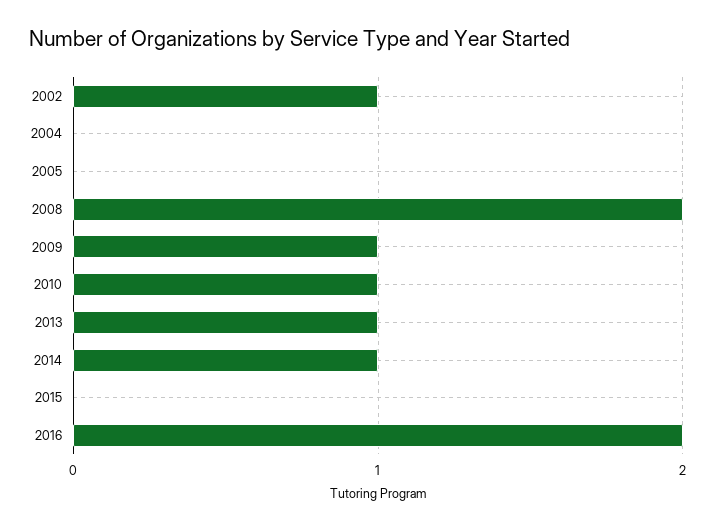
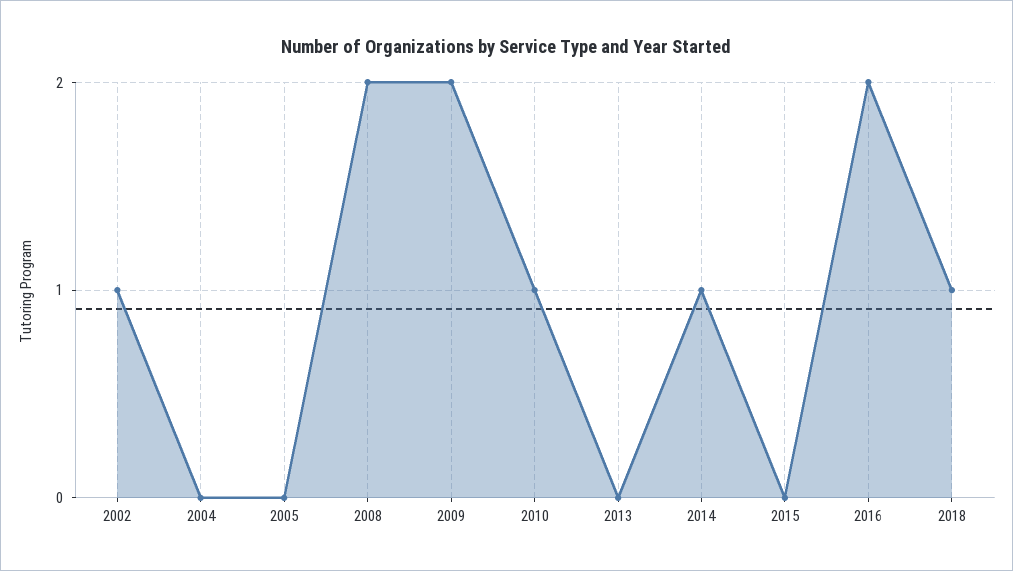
2009: 1 -> 2
2013: 1 -> 0
2018: none -> 1

